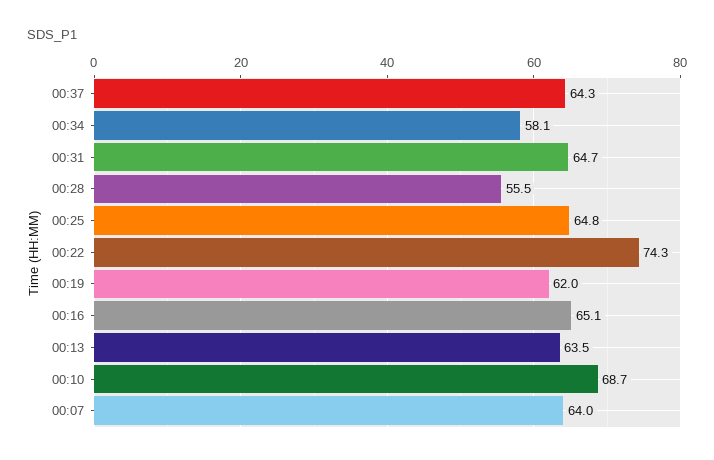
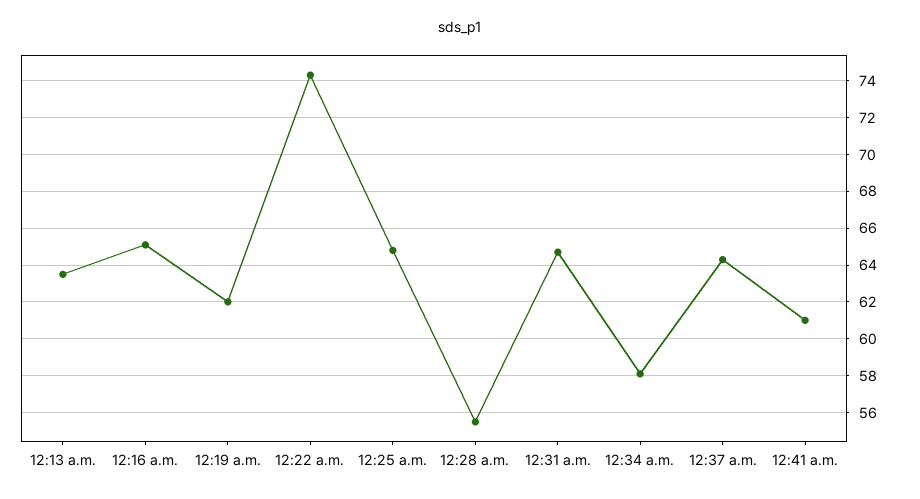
00:10: 68.7 -> none
00:07: 64 -> none
12:41 a.m.: none -> 61

